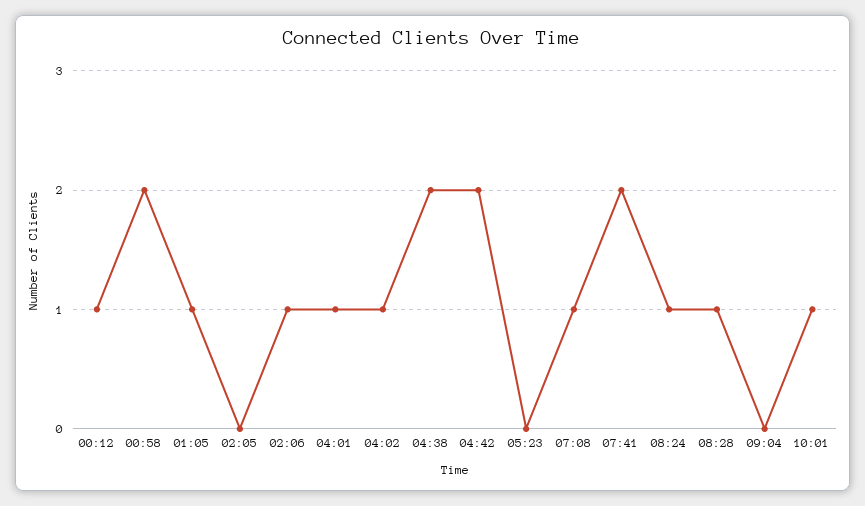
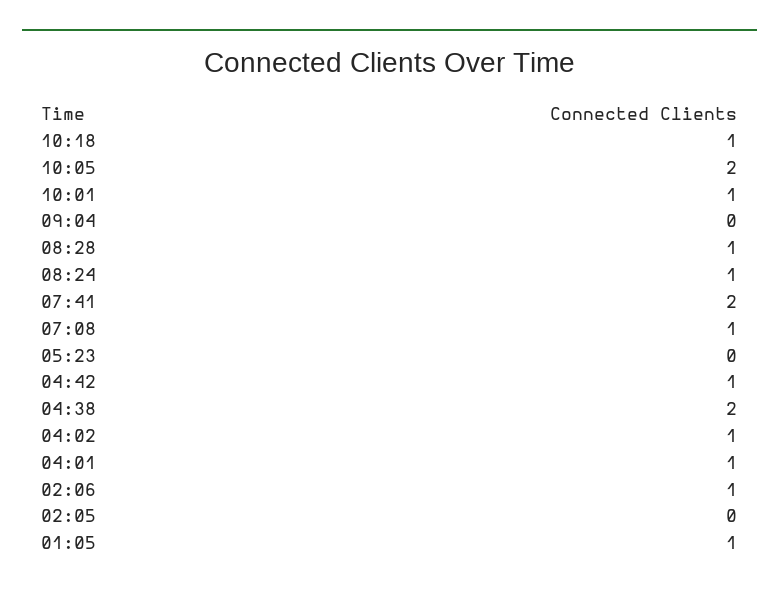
00:12: 1 -> none
00:58: 2 -> none
04:42: 2 -> 1
10:18: none -> 1
10:05: none -> 2

